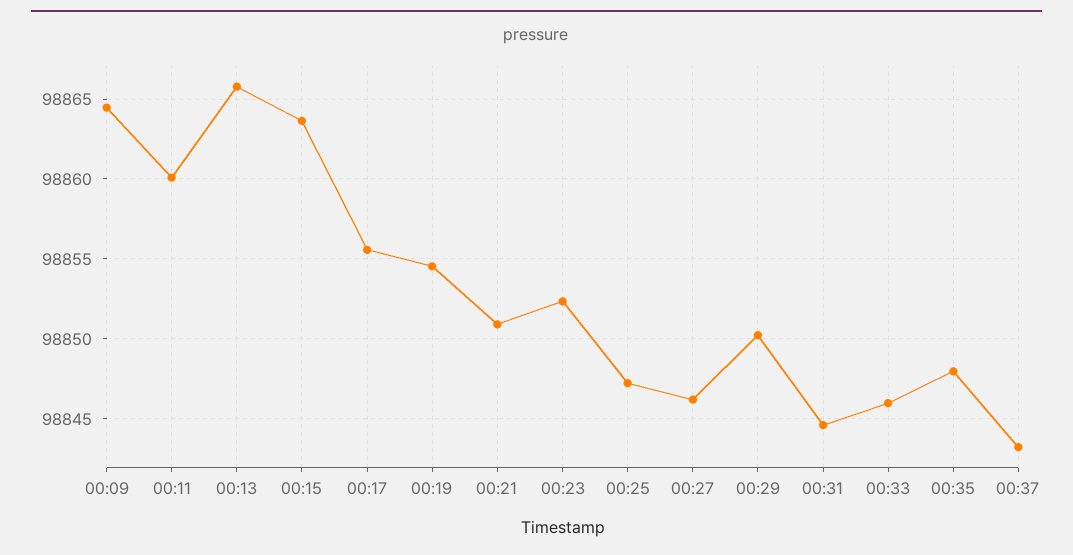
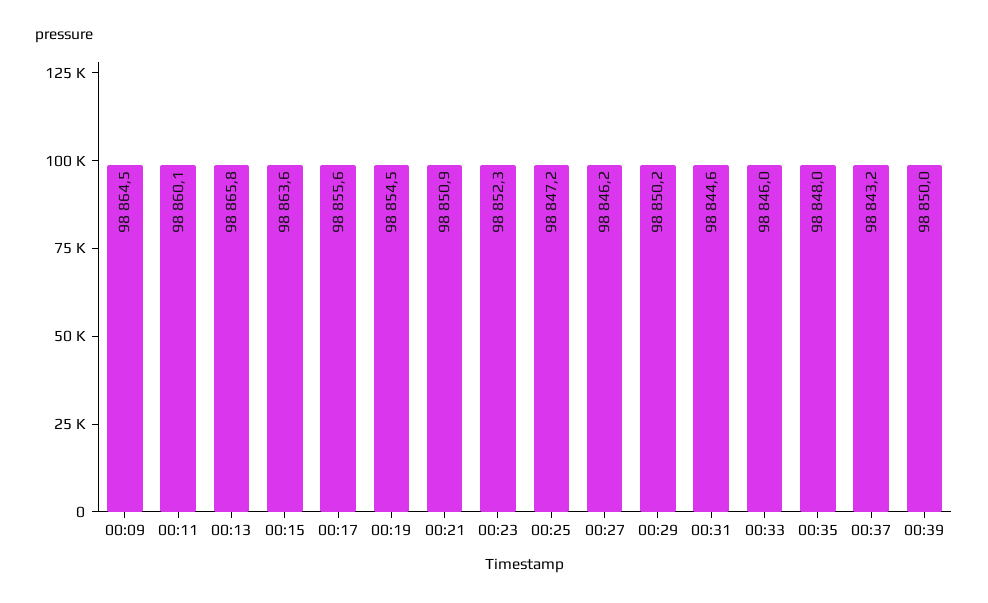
00:39: none -> 98850

